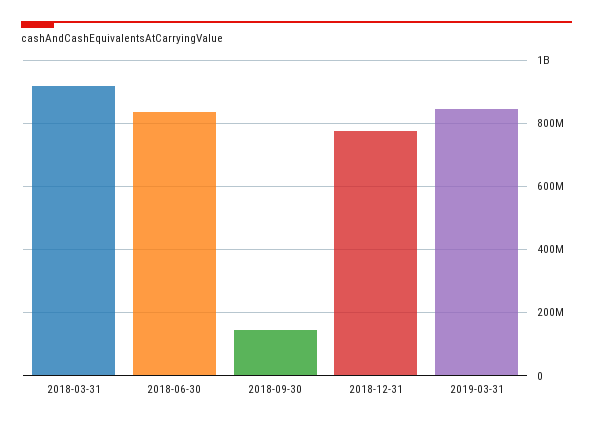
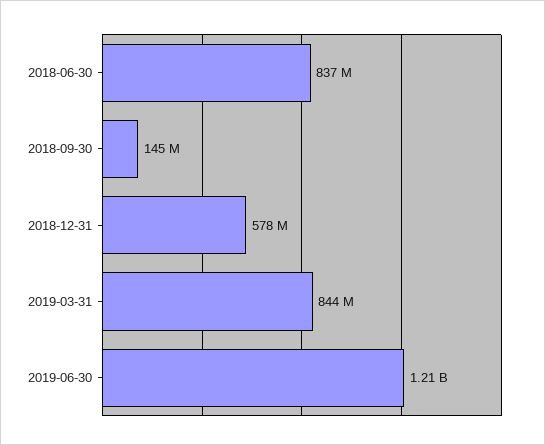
2018-03-31: 920000000 -> none
2018-12-31: 780000000 -> 578000000
2019-06-30: none -> 1210000000

